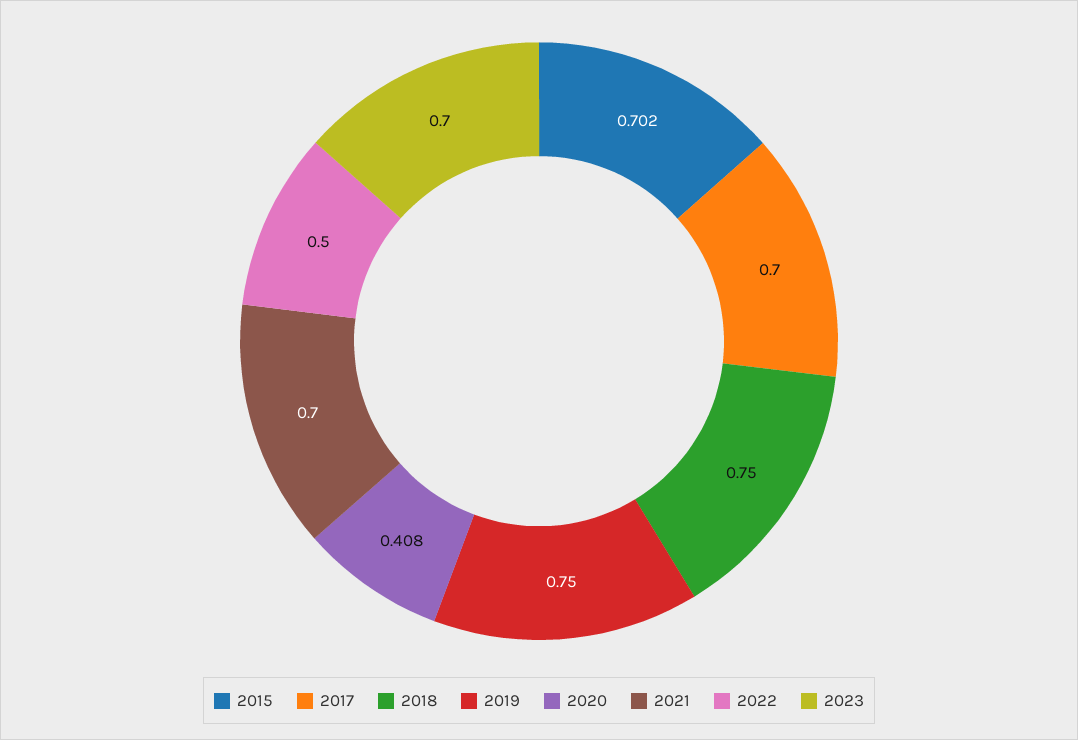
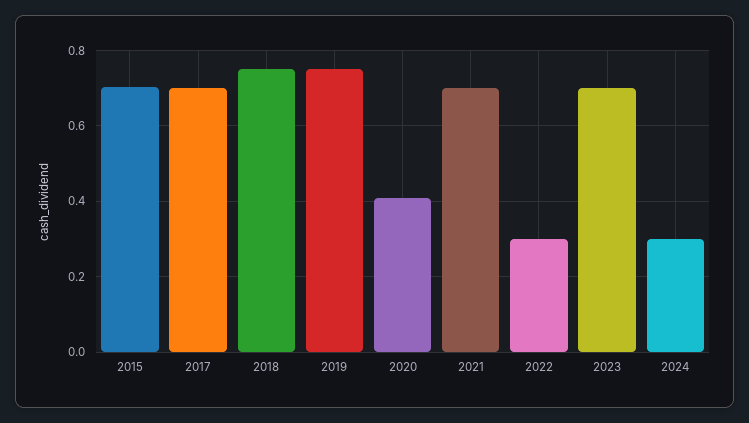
2022: 0.5 -> 0.3
2024: none -> 0.3

